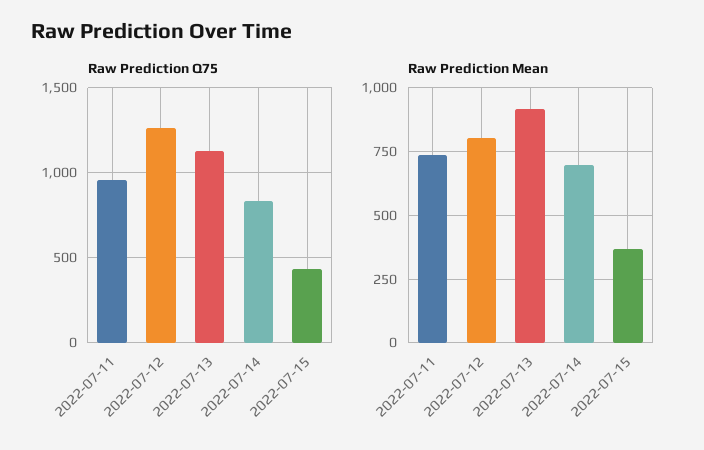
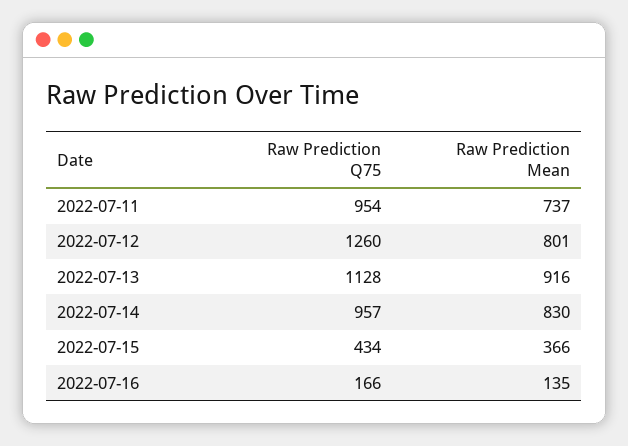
Raw Prediction Q75, 2022-07-14: 850 -> 957
Raw Prediction Mean, 2022-07-14: 700 -> 830
Raw Prediction Q75, 2022-07-16: none -> 166
Raw Prediction Mean, 2022-07-16: none -> 135

